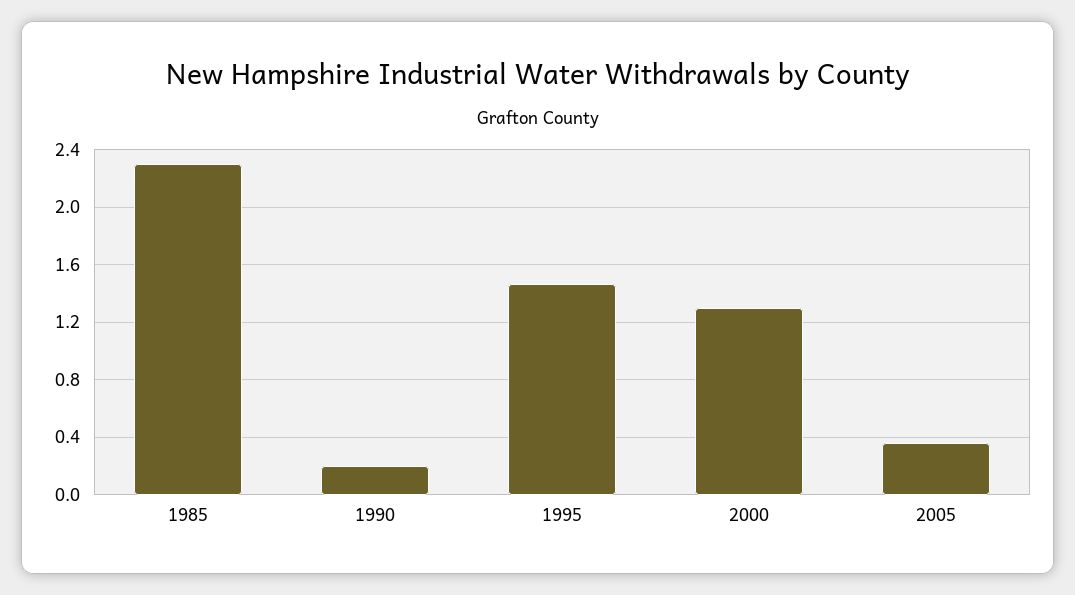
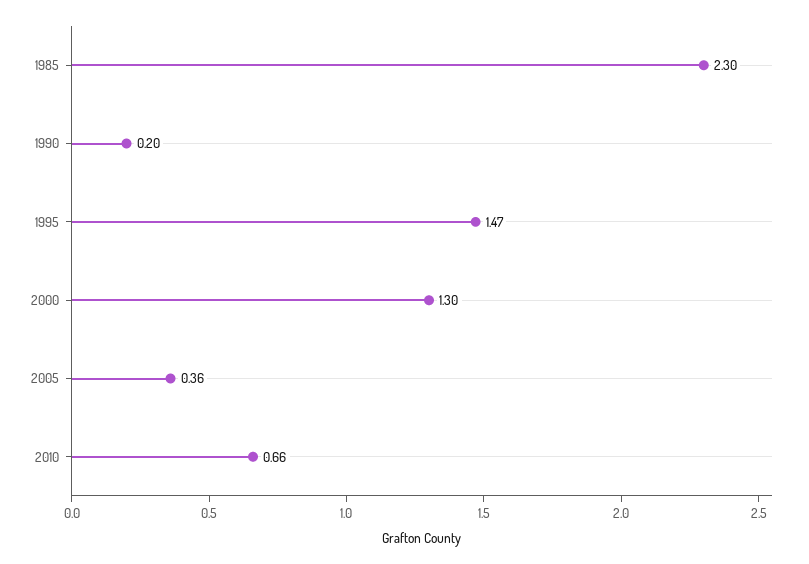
2010: none -> 0.66

